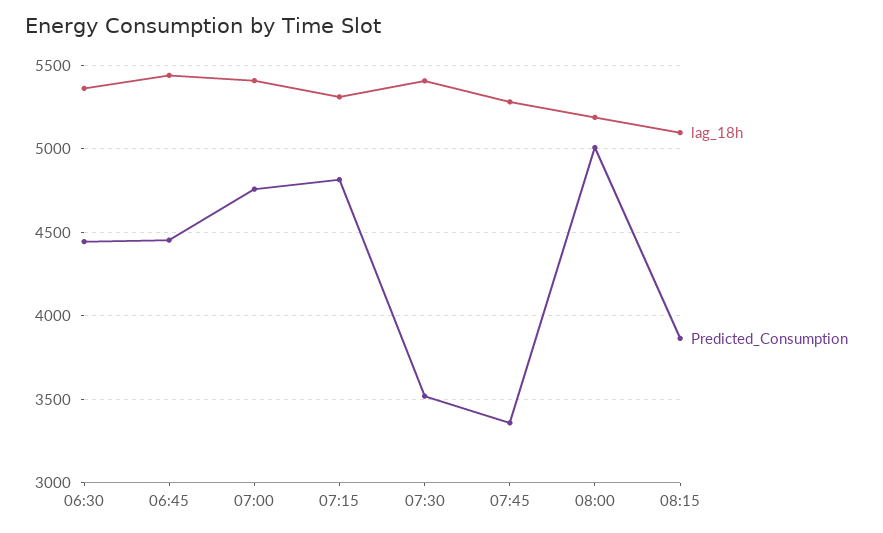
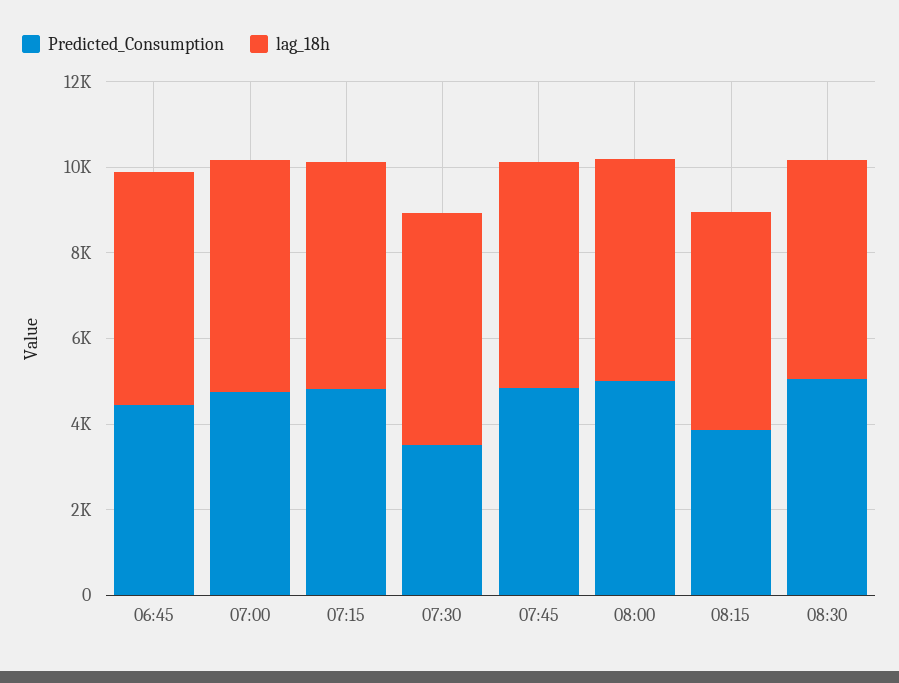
lag_18h, 06:30: 5350 -> none
Predicted_Consumption, 06:30: 4450 -> none
Predicted_Consumption, 07:45: 3350 -> 5000
Predicted_Consumption, 08:30: none -> 5000
lag_18h, 08:30: none -> 5000

